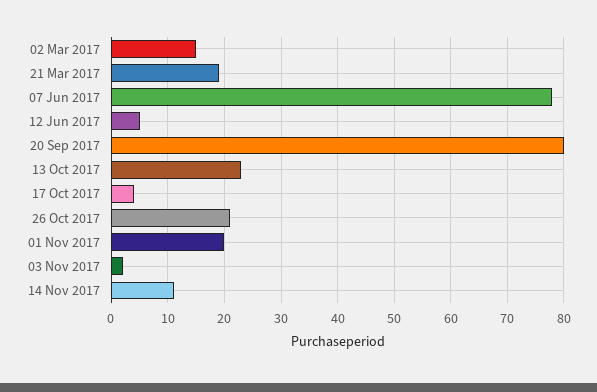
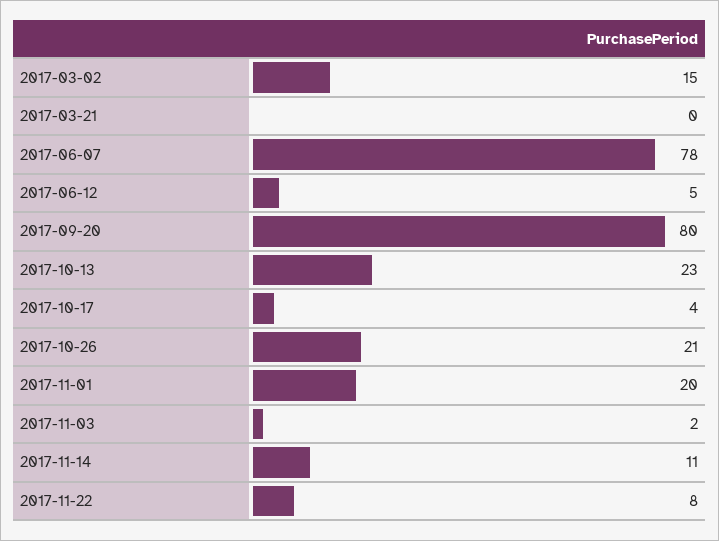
21 Mar 2017: 20 -> 0
2017-11-22: none -> 8

